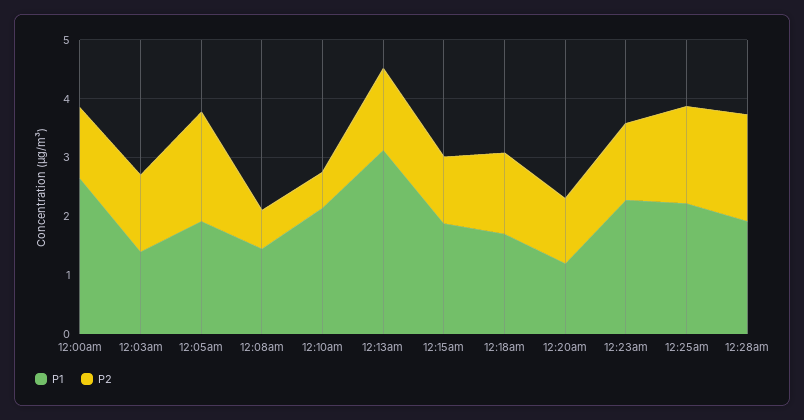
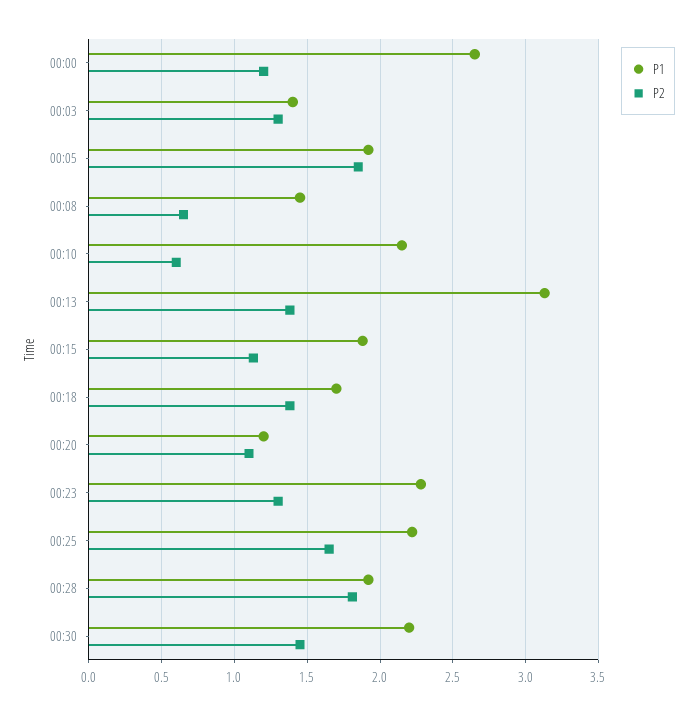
P1, 00:30: none -> 2.2
P2, 00:30: none -> 1.45

